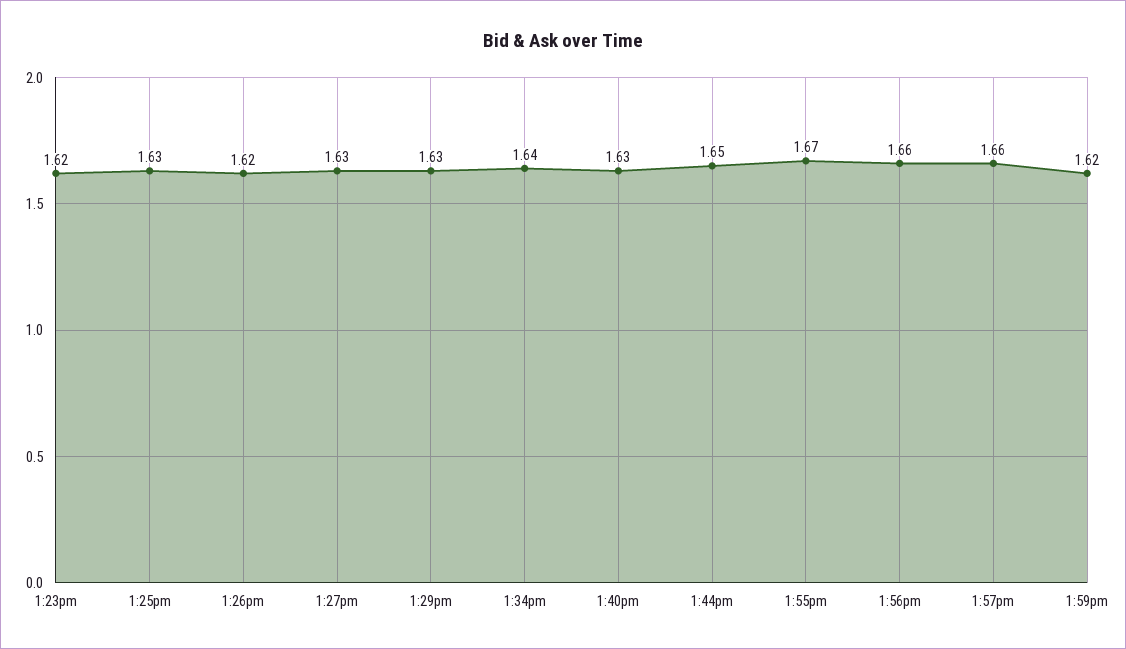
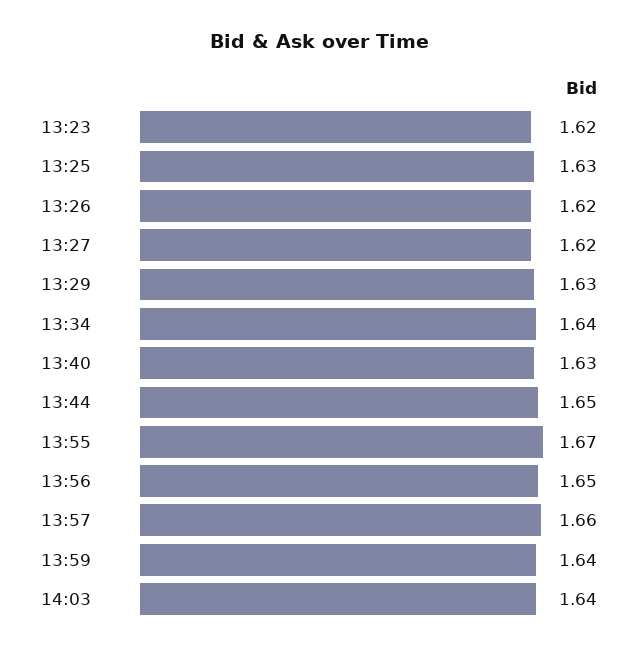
1:27pm: 1.63 -> 1.62
1:56pm: 1.66 -> 1.65
1:59pm: 1.62 -> 1.64
14:03: none -> 1.64

